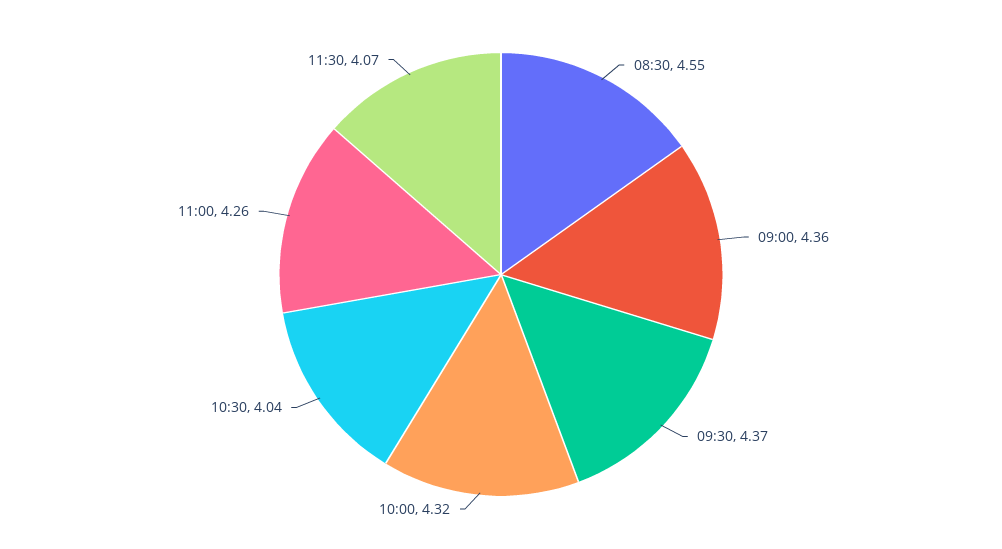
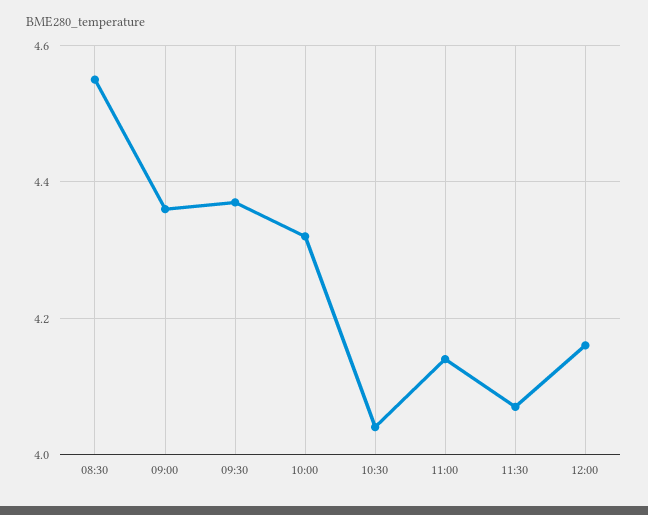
11:00: 4.26 -> 4.15
12:00: none -> 4.15

